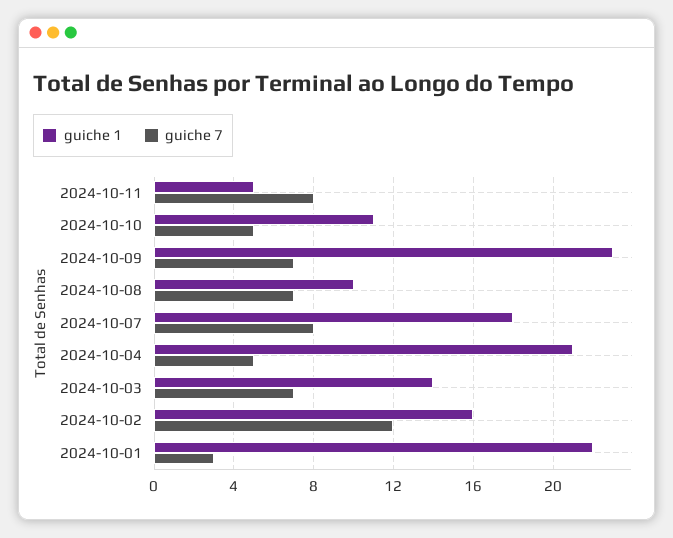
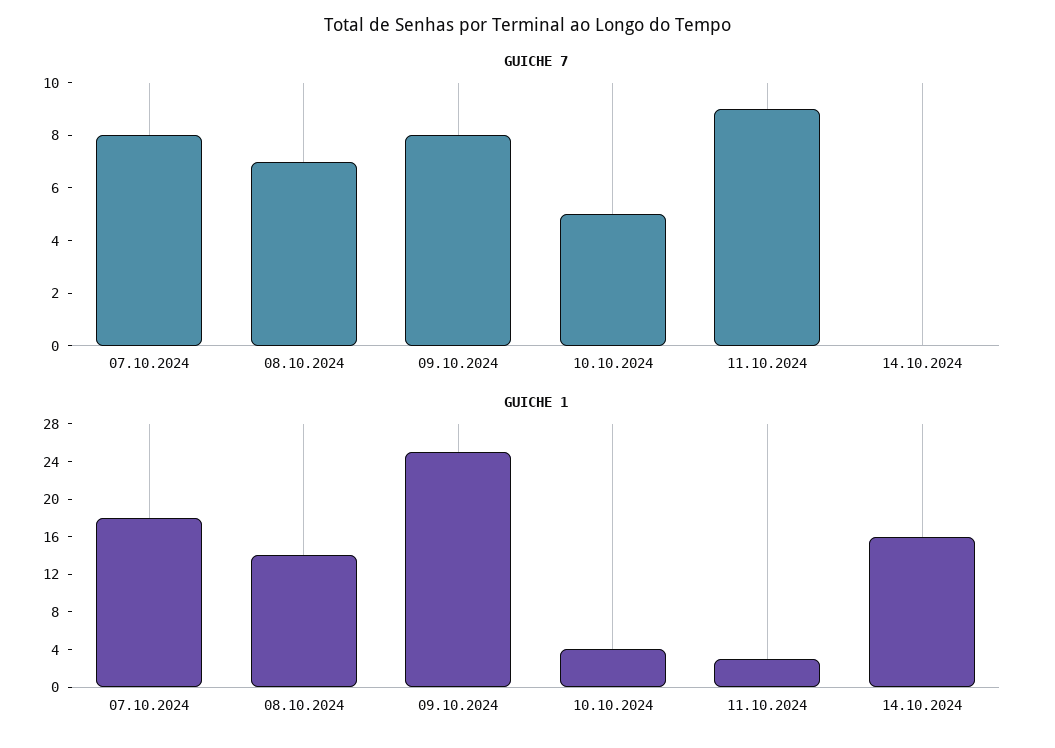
guiche 1, 2024-10-11: 5 -> 3
guiche 7, 2024-10-11: 8 -> 9
guiche 1, 2024-10-10: 11 -> 4
guiche 1, 2024-10-09: 23 -> 25
guiche 7, 2024-10-09: 7 -> 8
guiche 1, 2024-10-08: 10 -> 14
guiche 1, 2024-10-04: 21 -> none
guiche 7, 2024-10-04: 5 -> none
guiche 1, 2024-10-03: 14 -> none
guiche 7, 2024-10-03: 7 -> none
guiche 1, 2024-10-02: 16 -> none
guiche 7, 2024-10-02: 12 -> none
guiche 1, 2024-10-01: 22 -> none
guiche 7, 2024-10-01: 3 -> none
guiche 7, 14.10.2024: none -> 0
guiche 1, 14.10.2024: none -> 16

